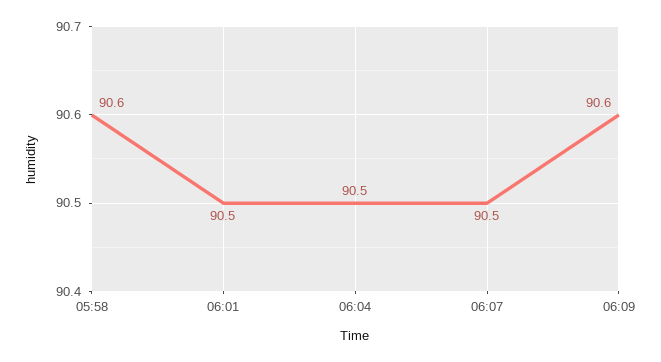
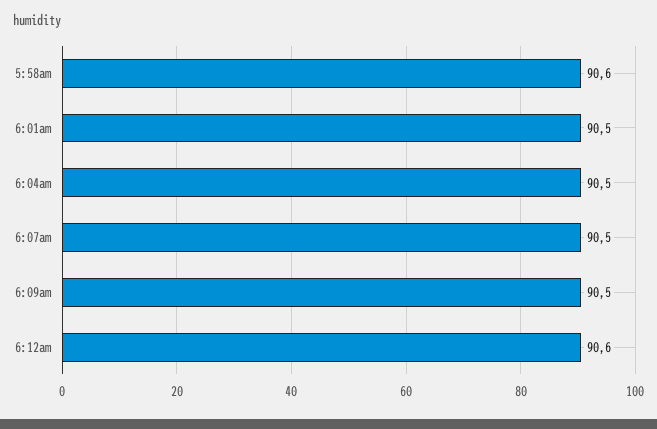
06:09: 90.6 -> 90.5
6:12am: none -> 90.6

